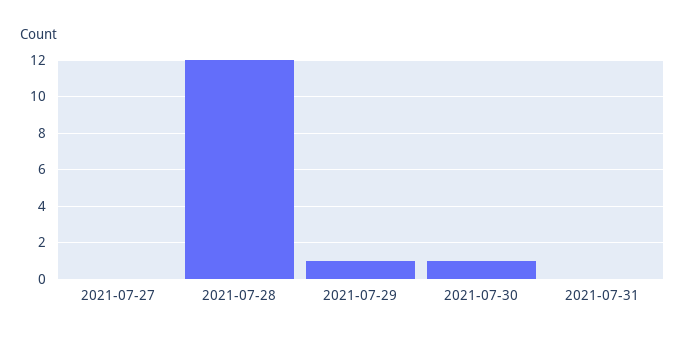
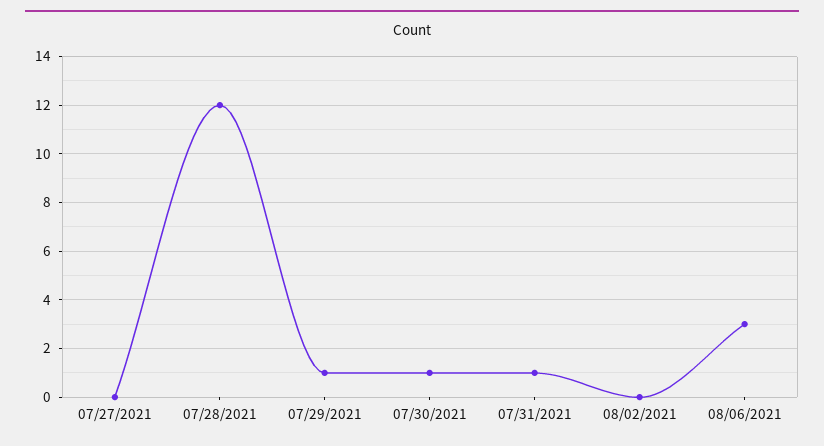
2021-07-31: 0 -> 1
08/02/2021: none -> 0
08/06/2021: none -> 3

